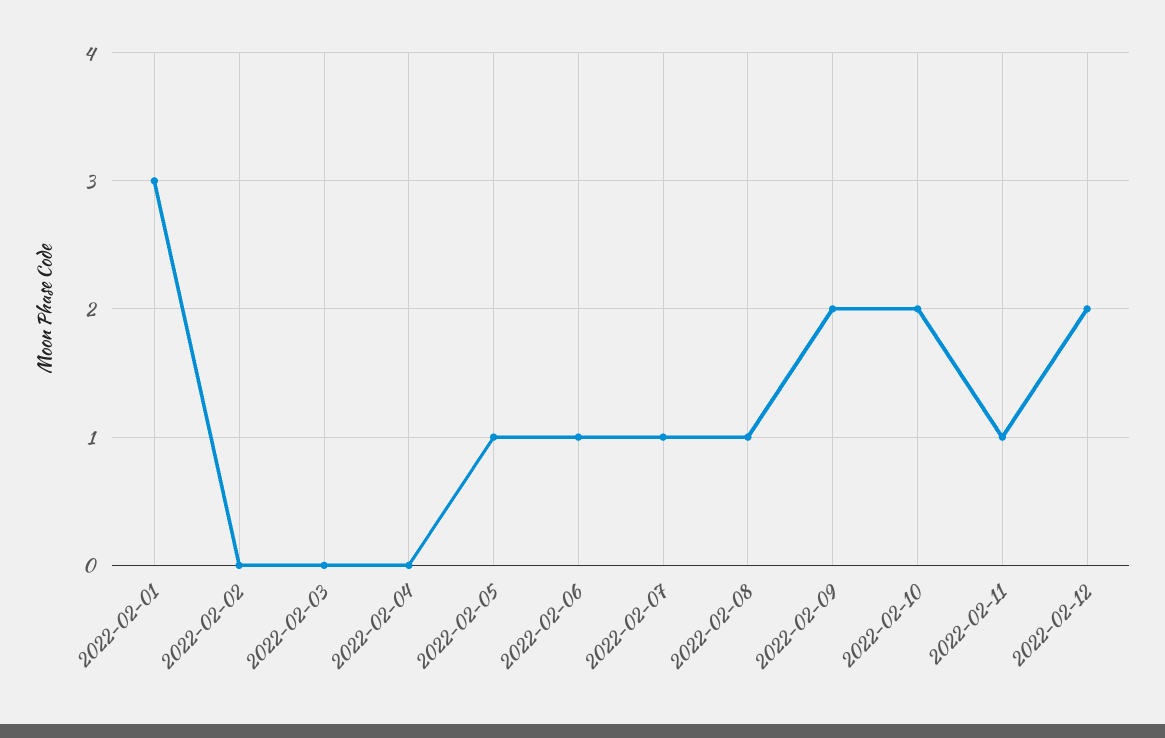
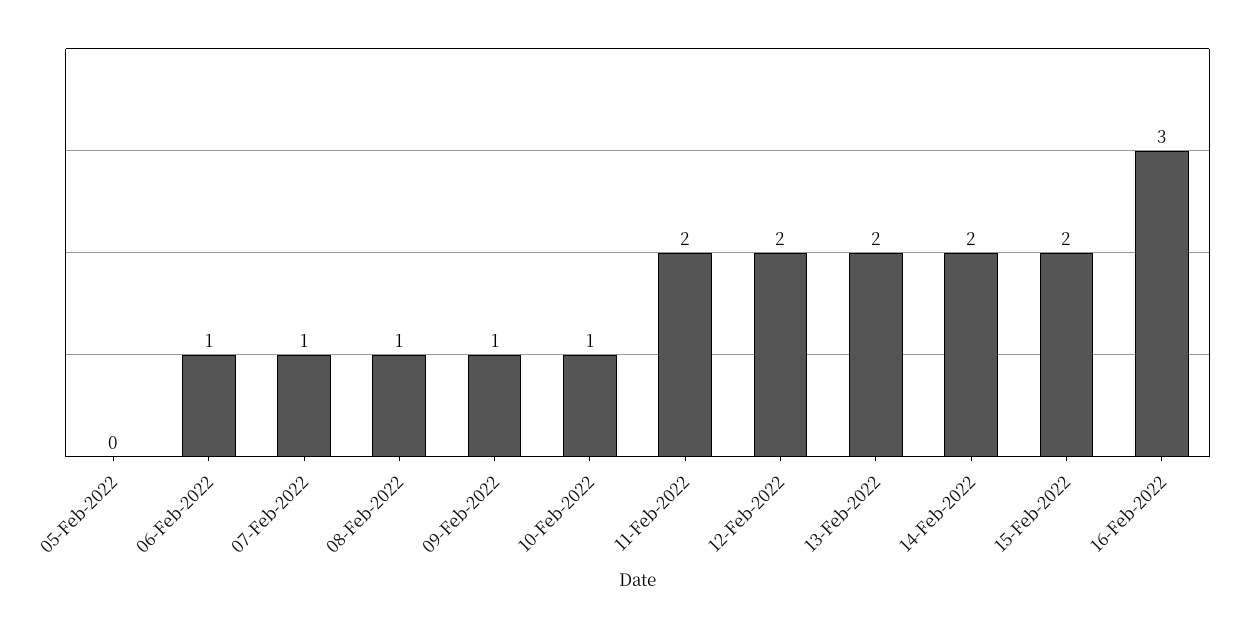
2022-02-01: 3 -> none
2022-02-02: 0 -> none
2022-02-03: 0 -> none
2022-02-04: 0 -> none
2022-02-05: 1 -> 0
2022-02-09: 2 -> 1
2022-02-10: 2 -> 1
2022-02-11: 1 -> 2
13-Feb-2022: none -> 2
14-Feb-2022: none -> 2
15-Feb-2022: none -> 2
16-Feb-2022: none -> 3

